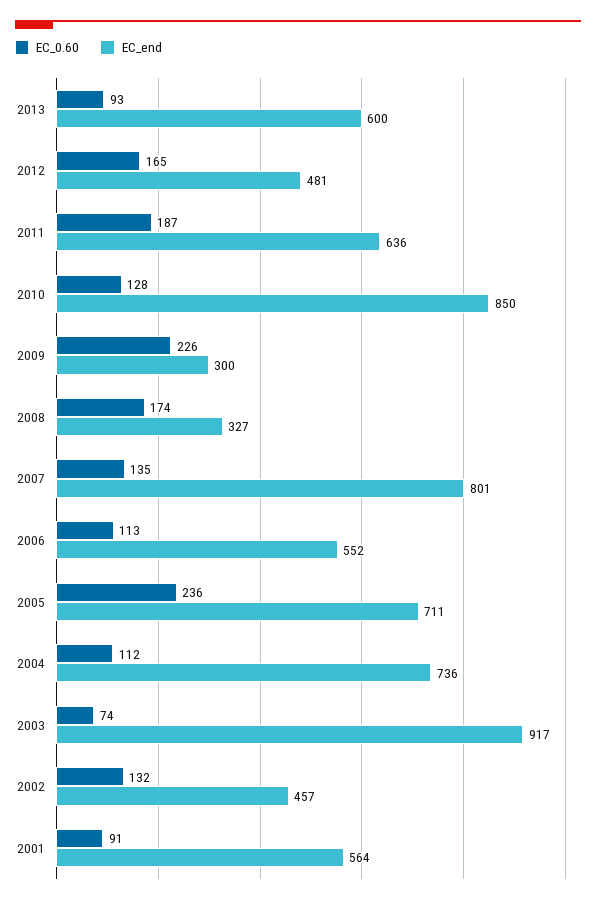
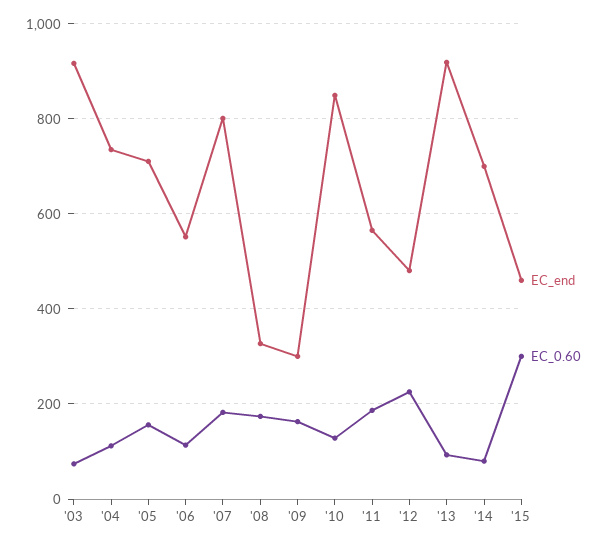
EC_end, 2013: 600 -> 920
EC_0.60, 2012: 165 -> 220
EC_end, 2011: 636 -> 560
EC_0.60, 2009: 226 -> 160
EC_0.60, 2007: 135 -> 180
EC_0.60, 2005: 236 -> 160
EC_0.60, 2002: 132 -> none
EC_end, 2002: 457 -> none
EC_0.60, 2001: 91 -> none
EC_end, 2001: 564 -> none
EC_end, '14: none -> 700
EC_0.60, '14: none -> 80
EC_end, '15: none -> 460
EC_0.60, '15: none -> 300

